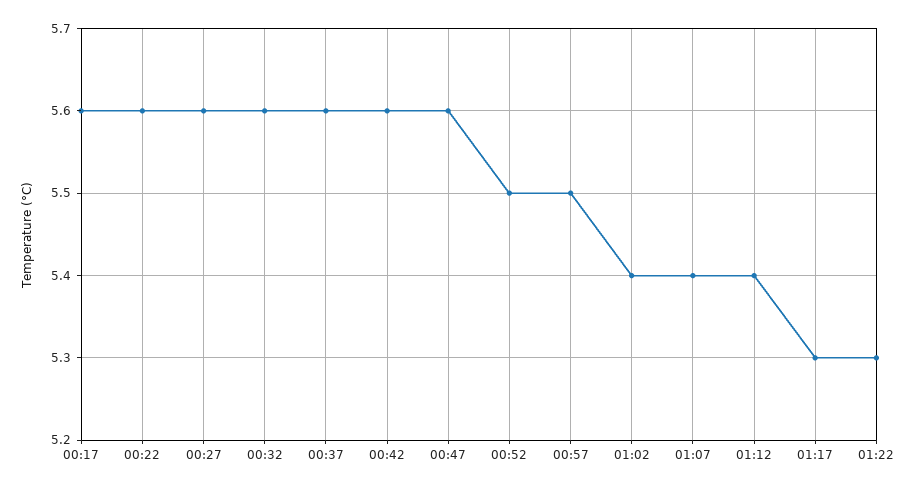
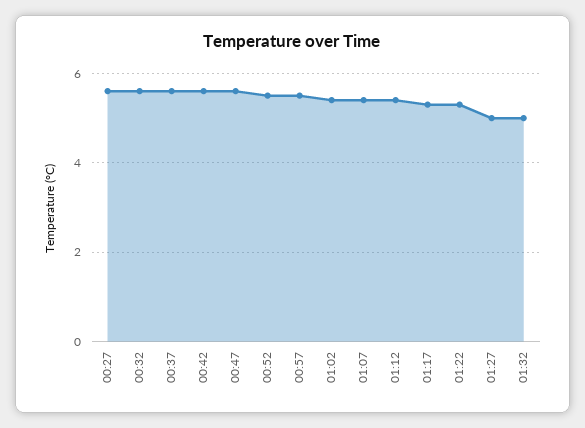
00:17: 5.6 -> none
00:22: 5.6 -> none
01:27: none -> 5
01:32: none -> 5

